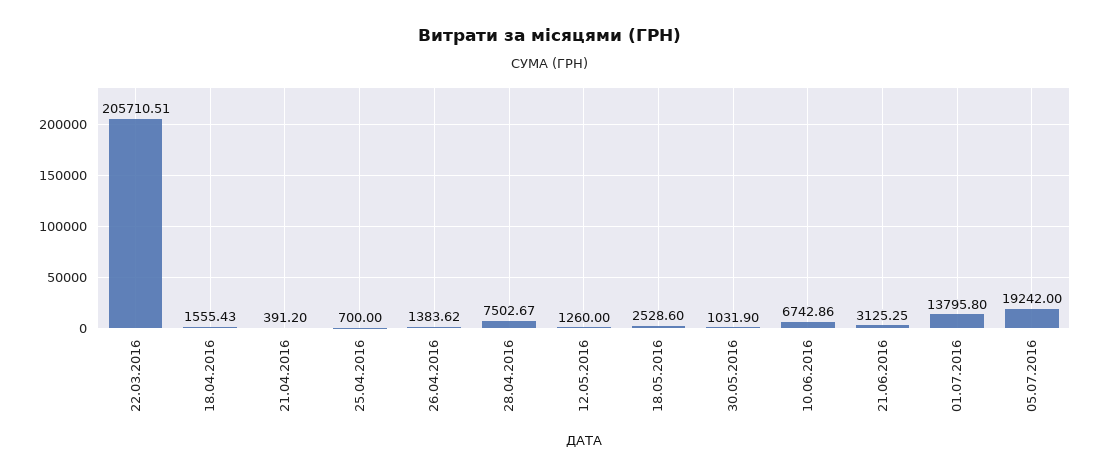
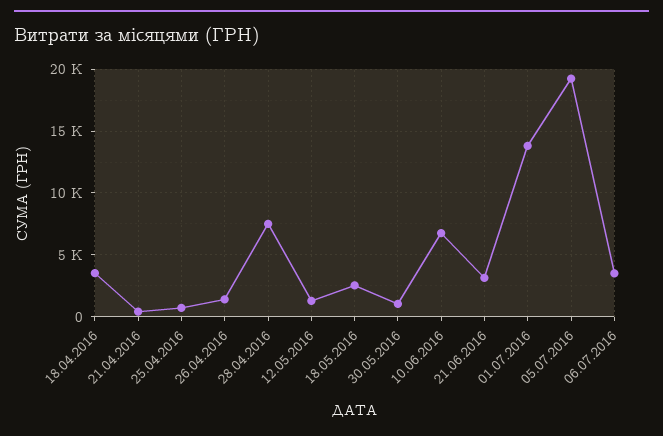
22.03.2016: 205710.51 -> none
18.04.2016: 1555.43 -> 3500
06.07.2016: none -> 3500

